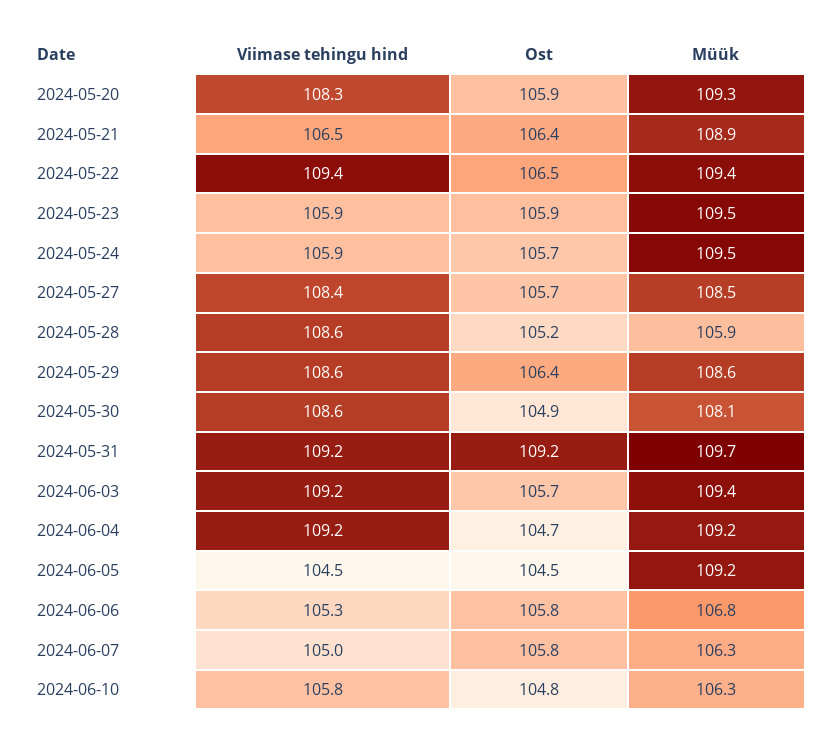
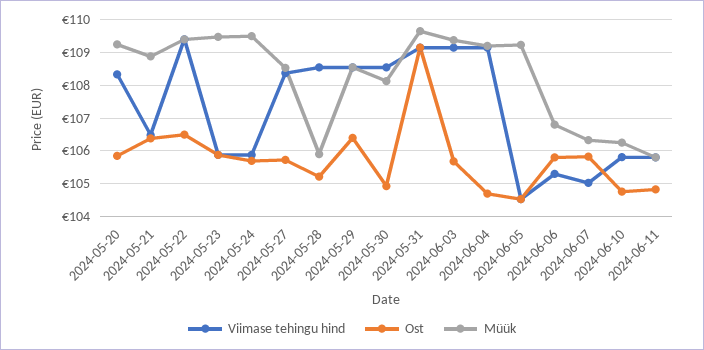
Viimase tehingu hind, 2024-06-11: none -> 105.8
Ost, 2024-06-11: none -> 104.8
Müük, 2024-06-11: none -> 105.8

